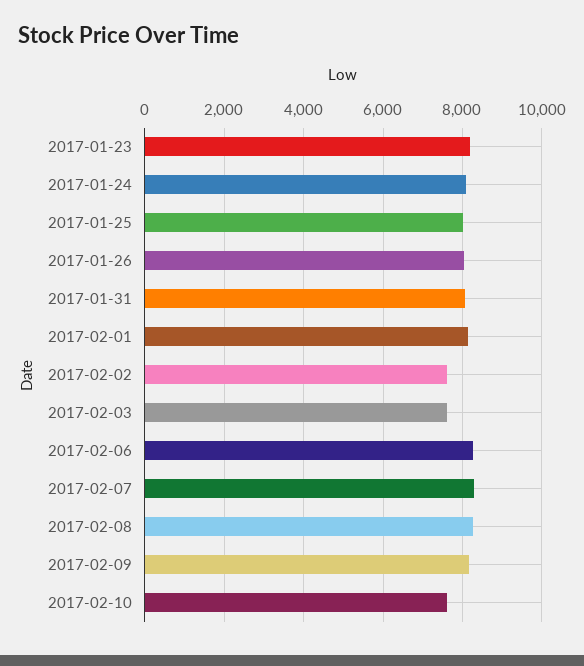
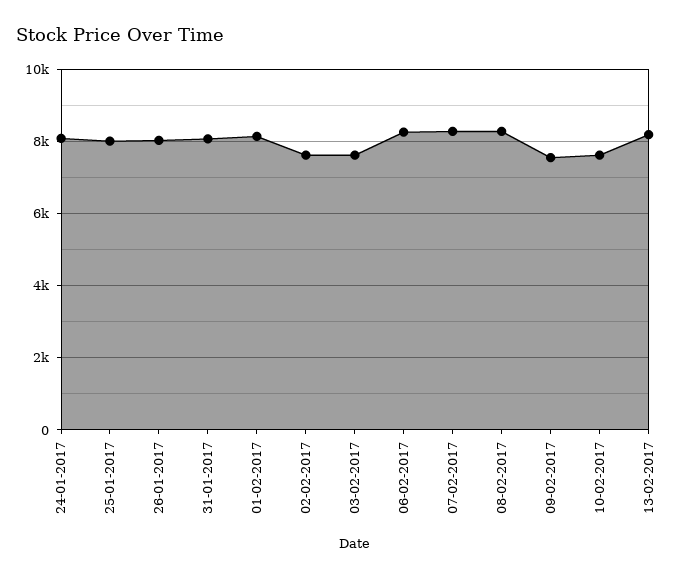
2017-01-23: 8200 -> none
2017-02-09: 8200 -> 7600
13-02-2017: none -> 8200

